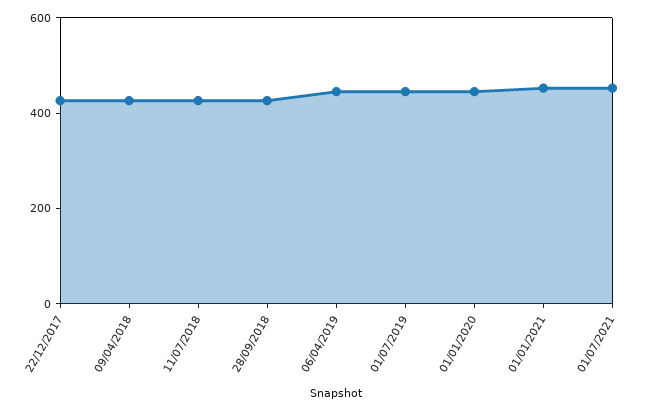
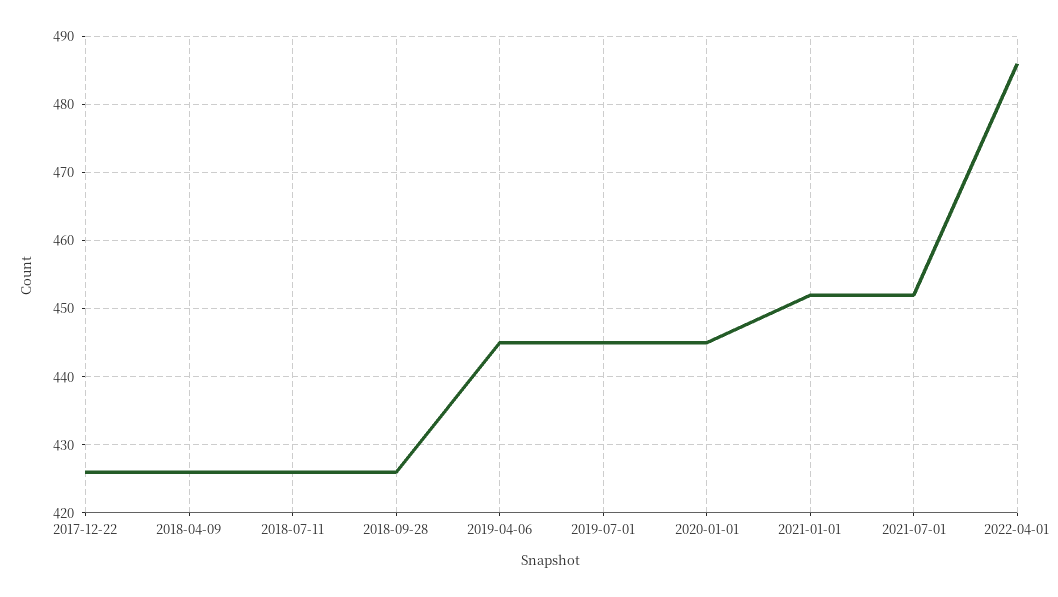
2022-04-01: none -> 486

